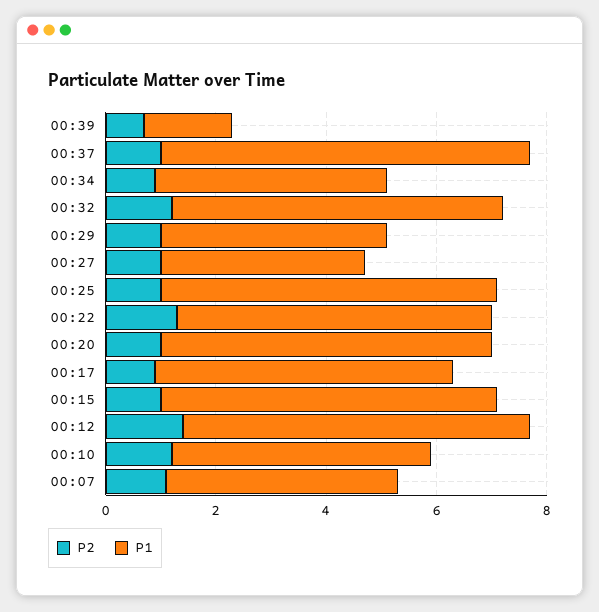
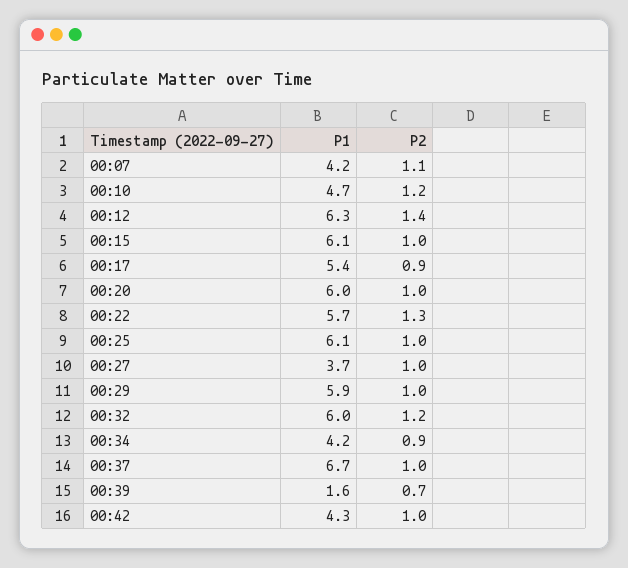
P1, 00:29: 4 -> 5.9
P1, 00:42: none -> 4.3
P2, 00:42: none -> 1

